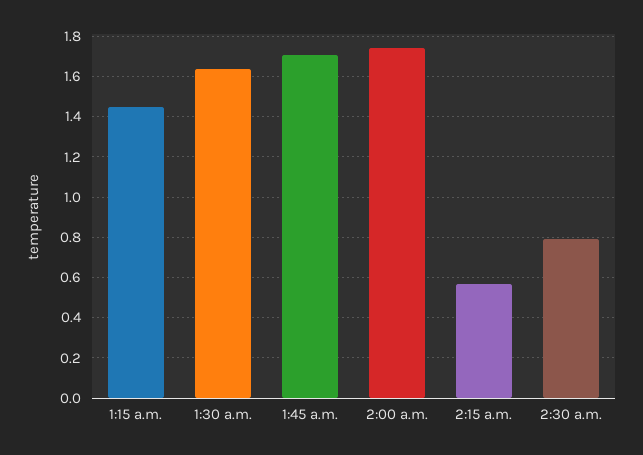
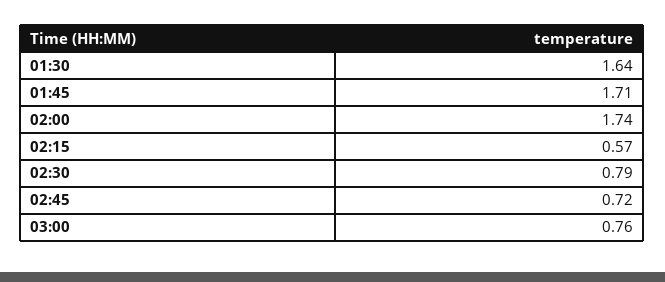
1:15 a.m.: 1.45 -> none
02:45: none -> 0.72
03:00: none -> 0.76

